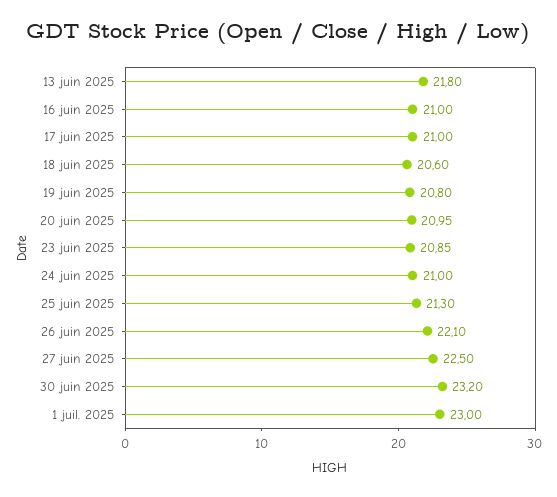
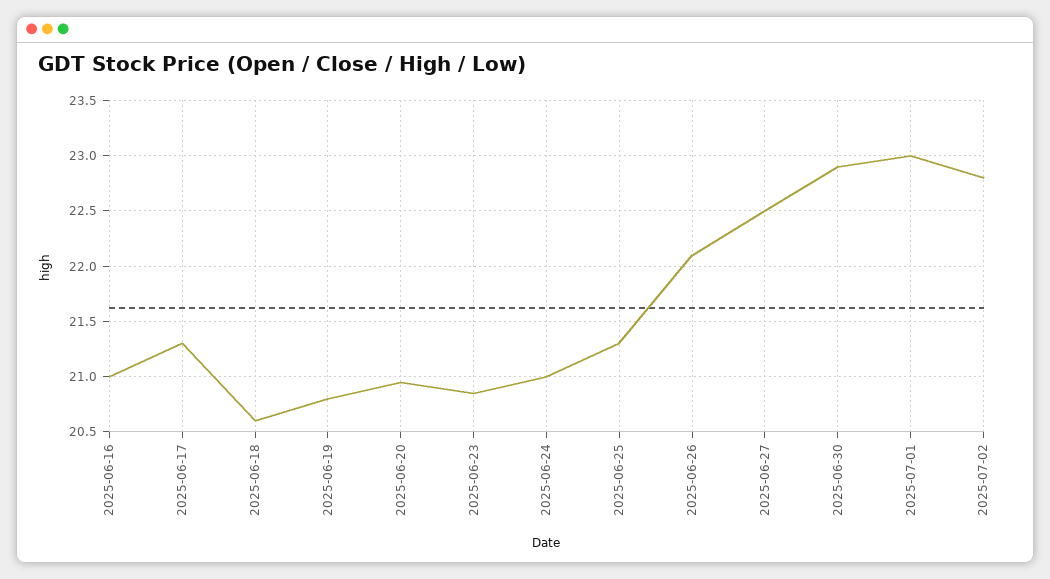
13 juin 2025: 21.8 -> none
17 juin 2025: 21 -> 21.3
30 juin 2025: 23.2 -> 22.9
2025-07-02: none -> 22.8

